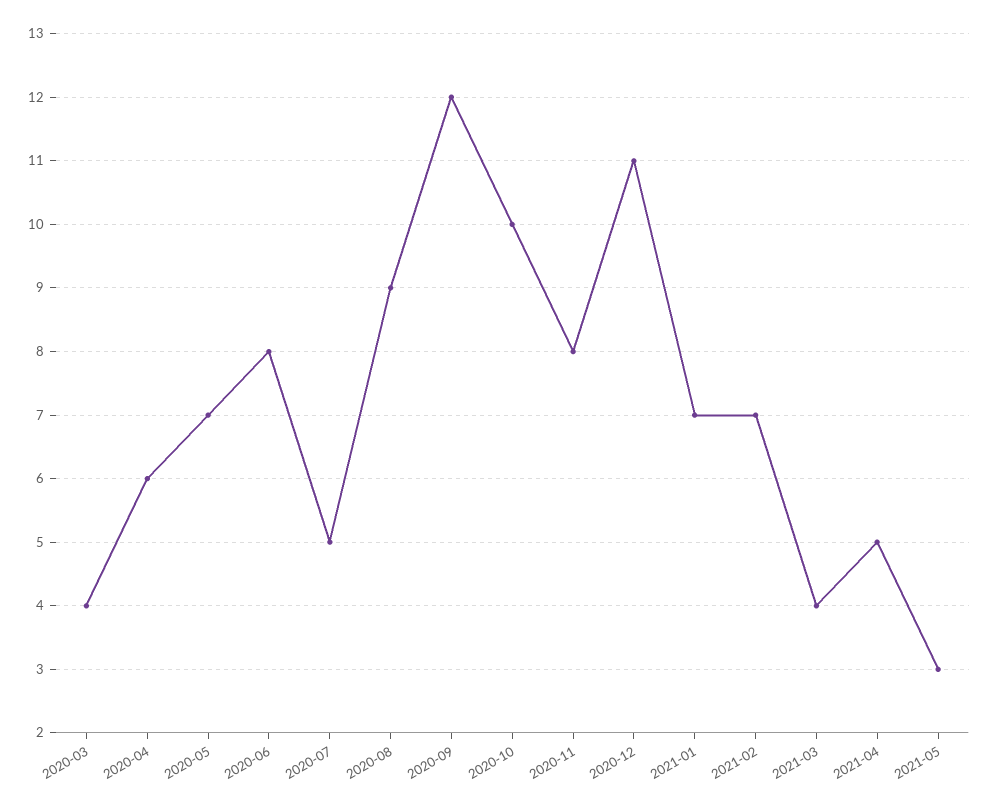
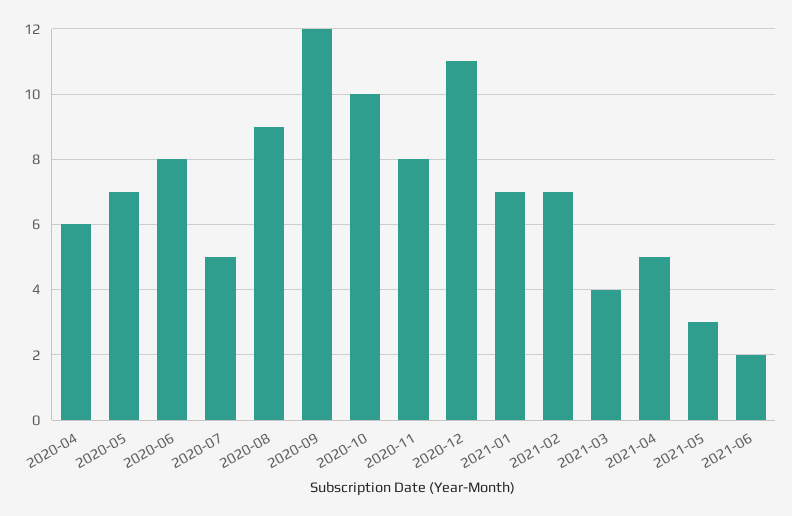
2020-03: 4 -> none
2021-06: none -> 2

